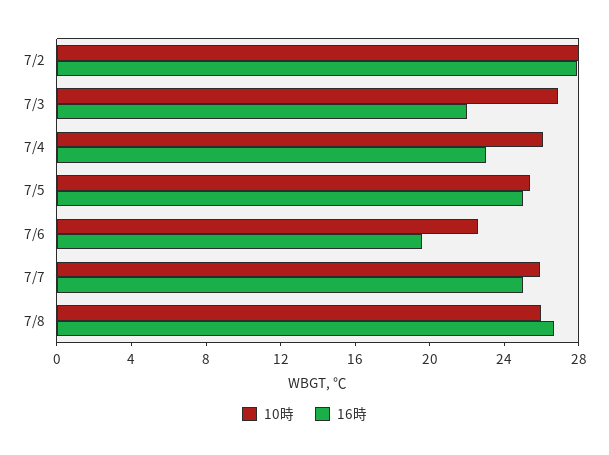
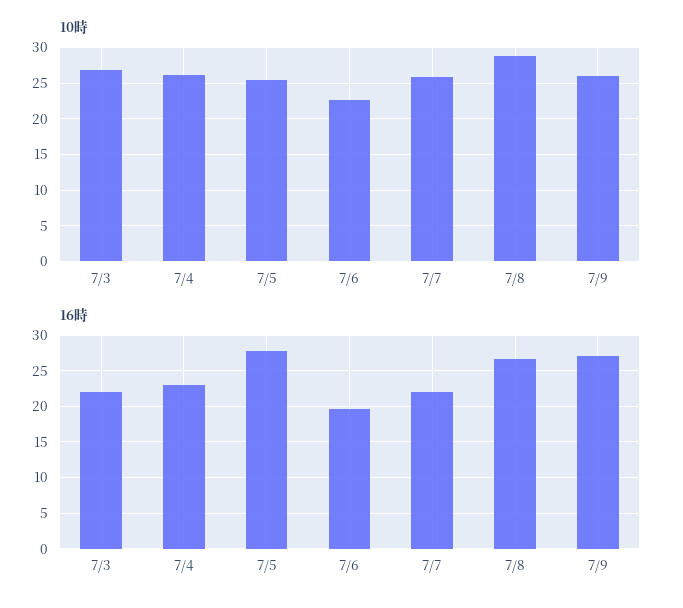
10時, 7/2: 28 -> none
16時, 7/2: 28 -> none
16時, 7/5: 25 -> 28
16時, 7/7: 25 -> 22
10時, 7/8: 26 -> 29
10時, 7/9: none -> 26
16時, 7/9: none -> 27

